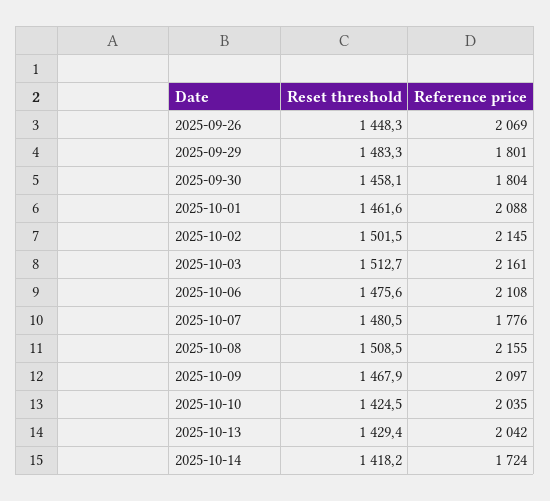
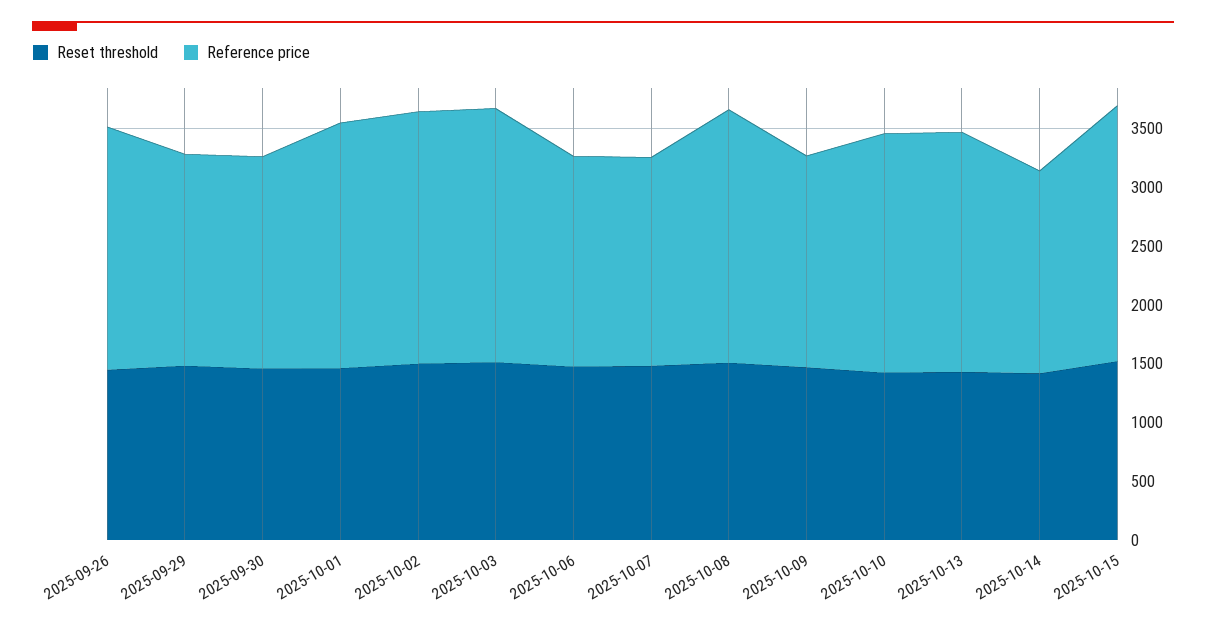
Reference price, 2025-10-06: 2108 -> 1800
Reference price, 2025-10-09: 2097 -> 1800
Reset threshold, 2025-10-15: none -> 1500
Reference price, 2025-10-15: none -> 2200

